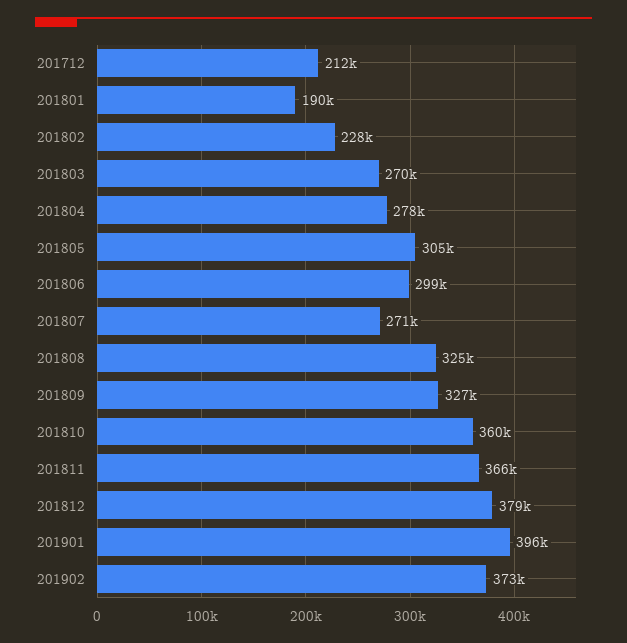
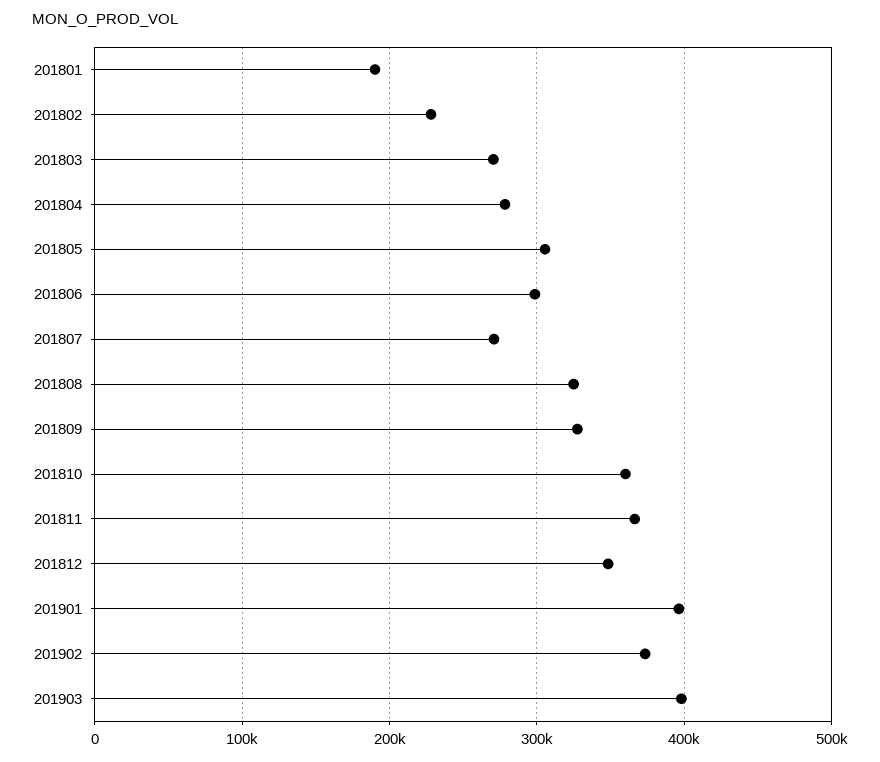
201712: 212000 -> none
201812: 379000 -> 350000
201903: none -> 400000

